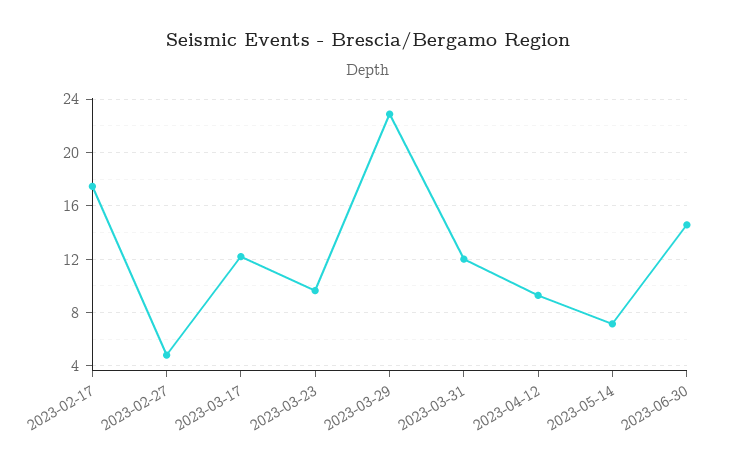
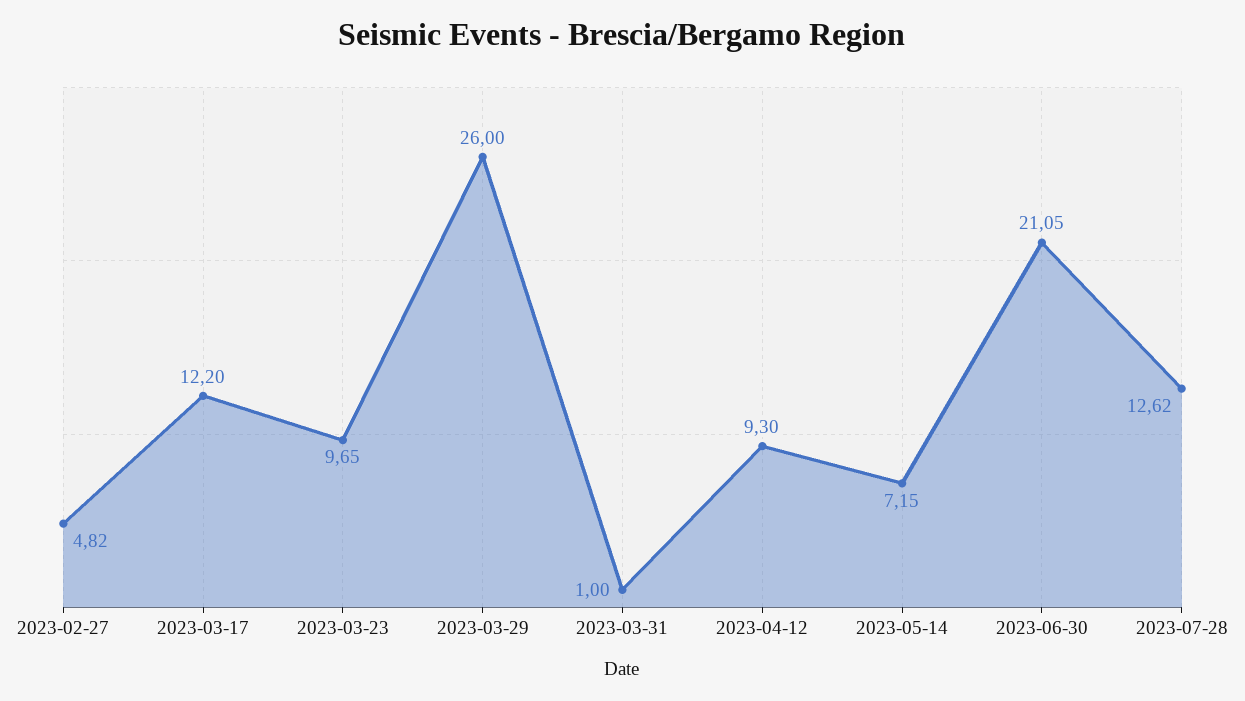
2023-02-17: 17.5 -> none
2023-03-29: 23 -> 26
2023-03-31: 12 -> 1
2023-06-30: 14.5 -> 21.05
2023-07-28: none -> 12.62

